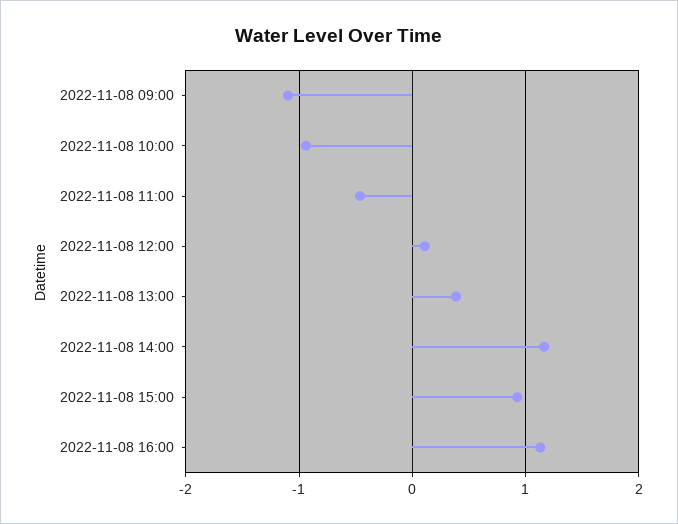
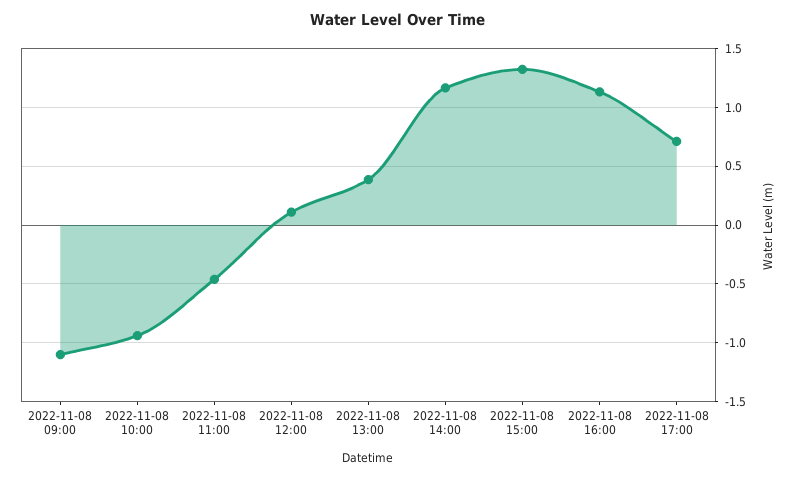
2022-11-08 15:00: 0.9 -> 1.3
2022-11-08 17:00: none -> 0.7

